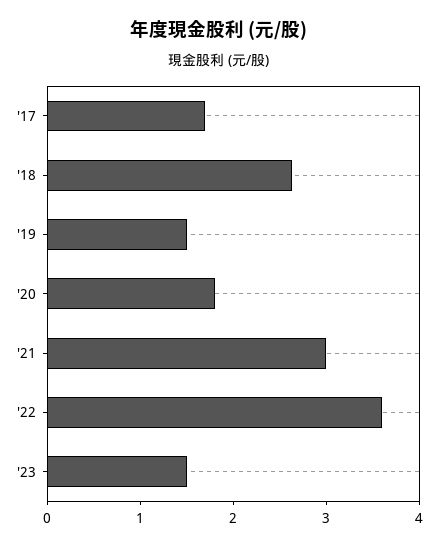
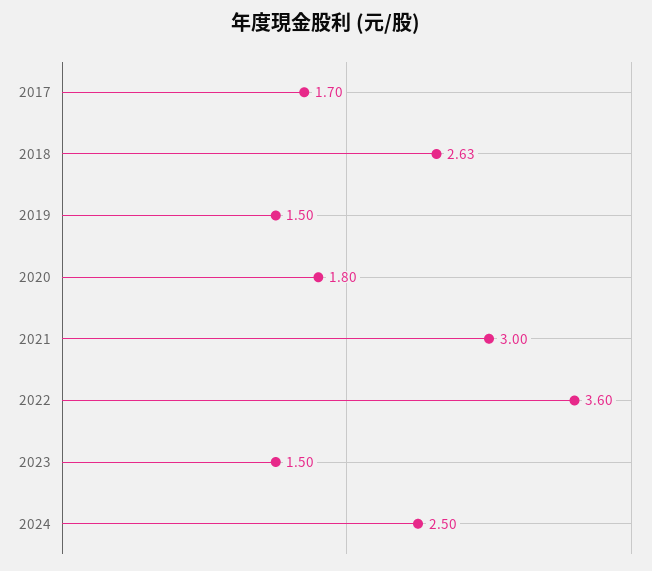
2024: none -> 2.5

